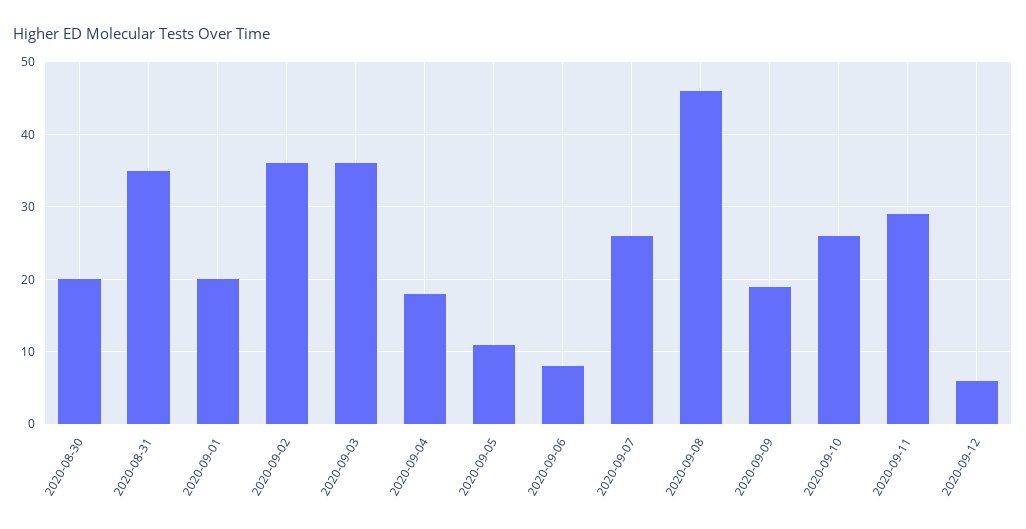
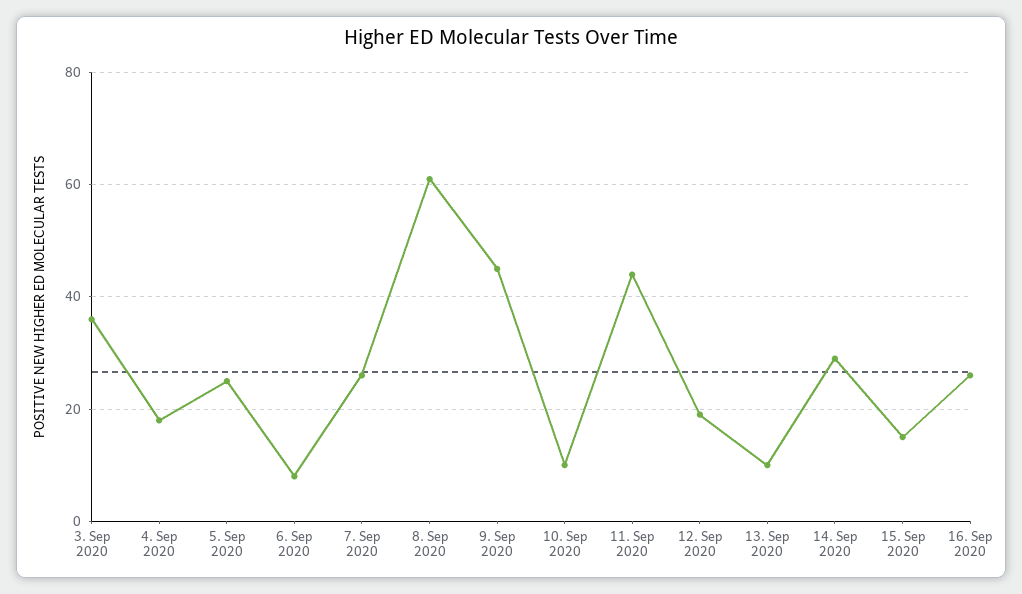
2020-08-30: 20 -> none
2020-08-31: 35 -> none
2020-09-01: 20 -> none
2020-09-02: 36 -> none
2020-09-05: 11 -> 25
2020-09-08: 46 -> 60
2020-09-09: 19 -> 45
2020-09-10: 26 -> 10
2020-09-11: 29 -> 45
2020-09-12: 6 -> 20
13. Sep 2020: none -> 10
14. Sep 2020: none -> 30
15. Sep 2020: none -> 15
16. Sep 2020: none -> 25

